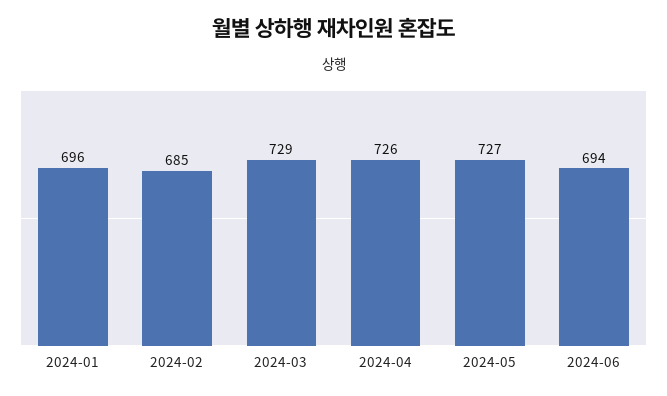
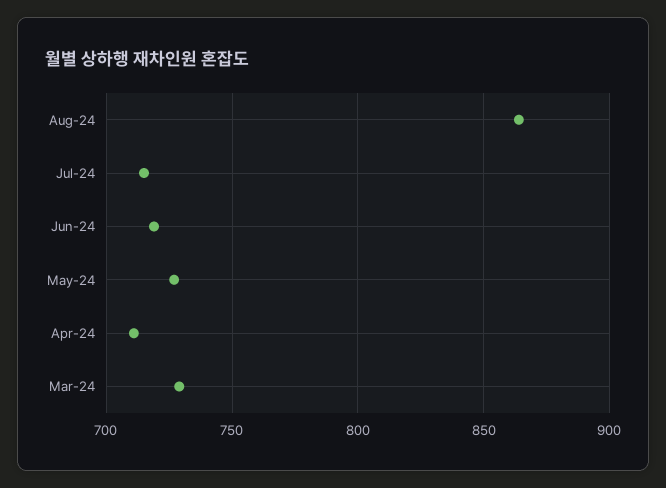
2024-01: 696 -> none
2024-02: 685 -> none
2024-04: 726 -> 710
2024-06: 694 -> 720
Aug-24: none -> 865
Jul-24: none -> 715

